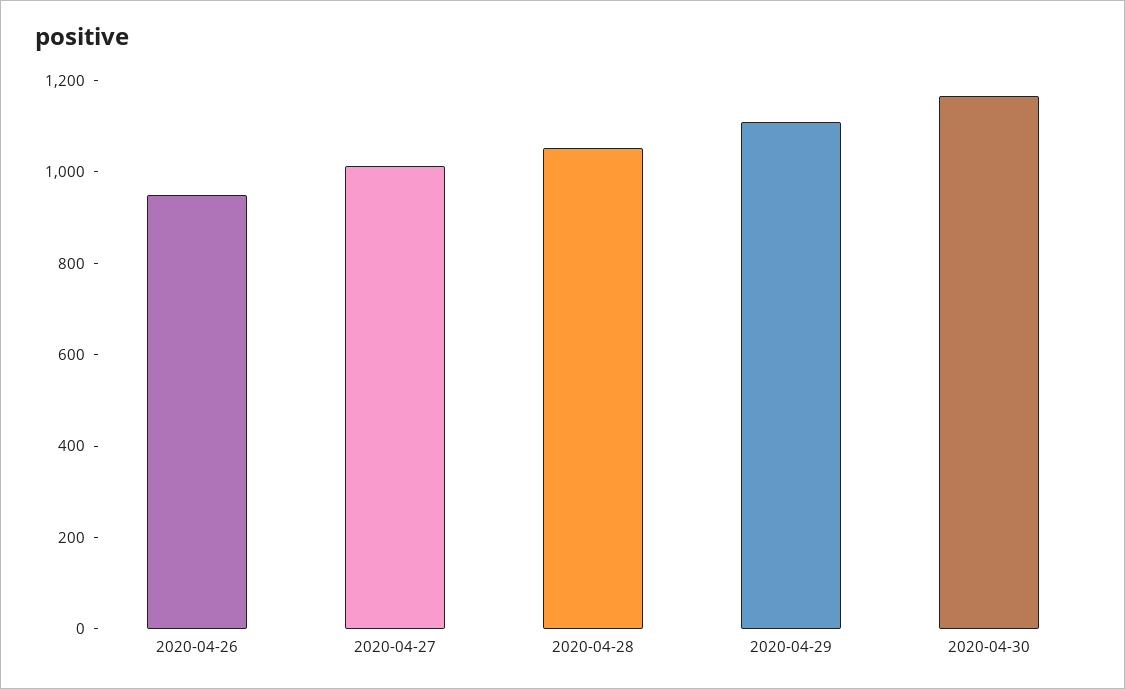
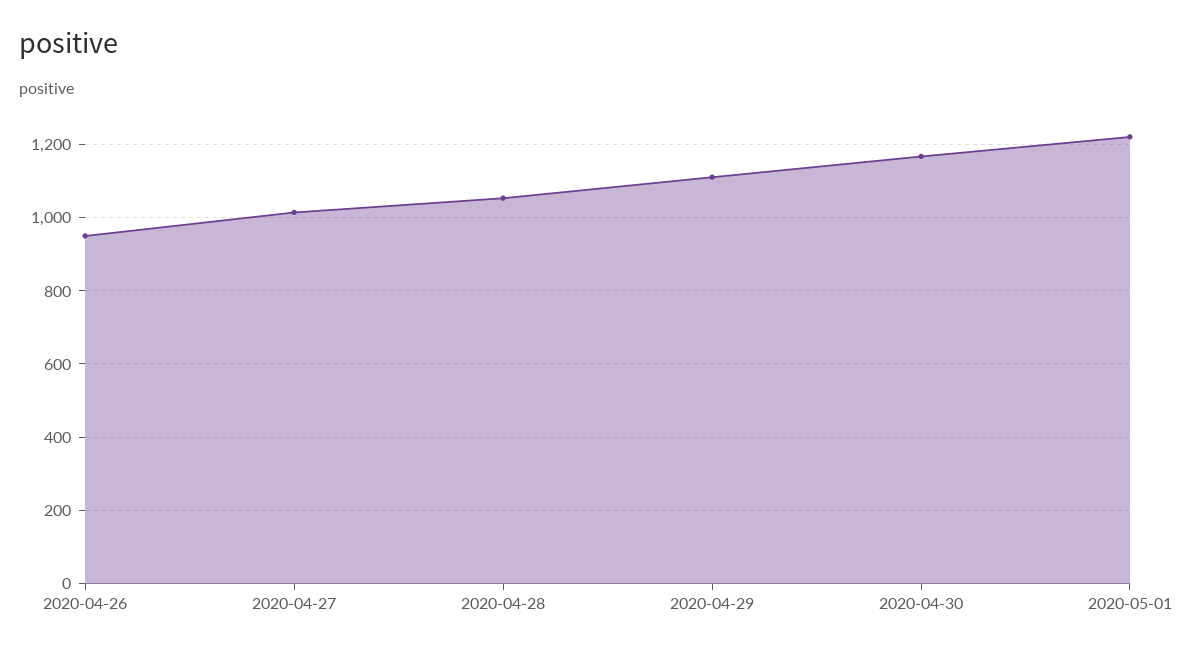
2020-05-01: none -> 1220

